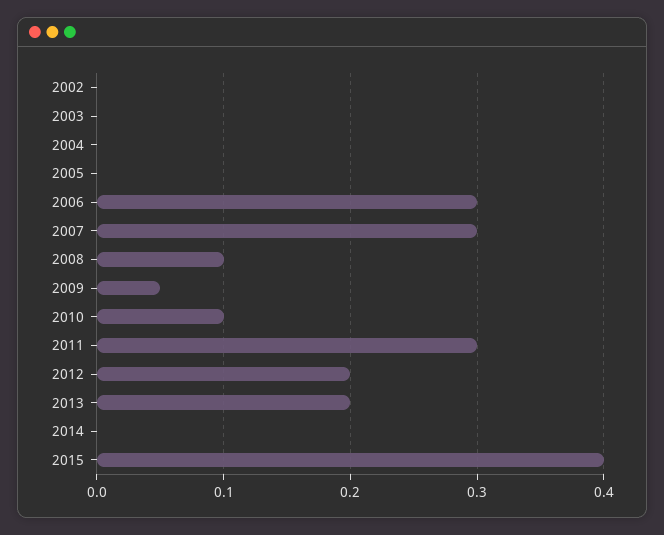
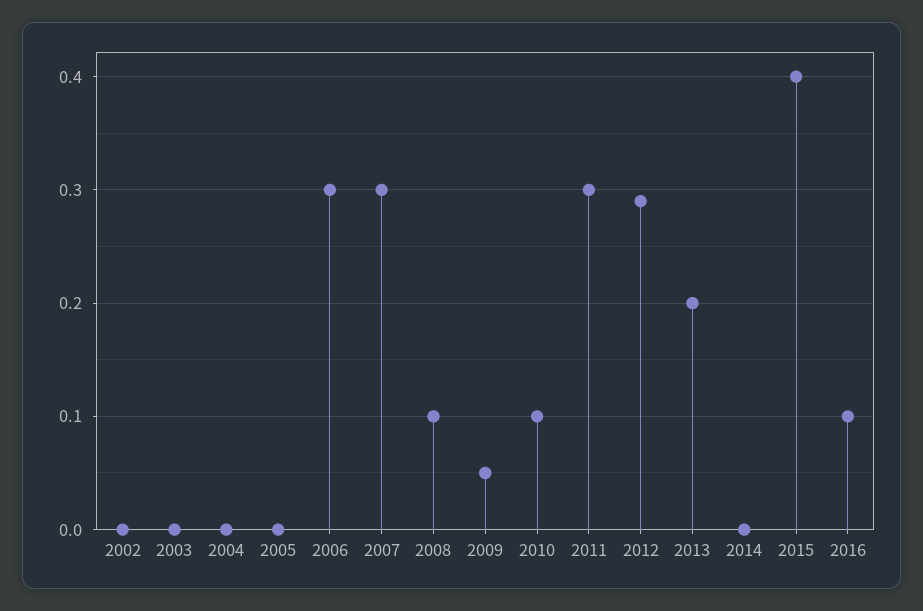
2012: 0.2 -> 0.29
2016: none -> 0.1

